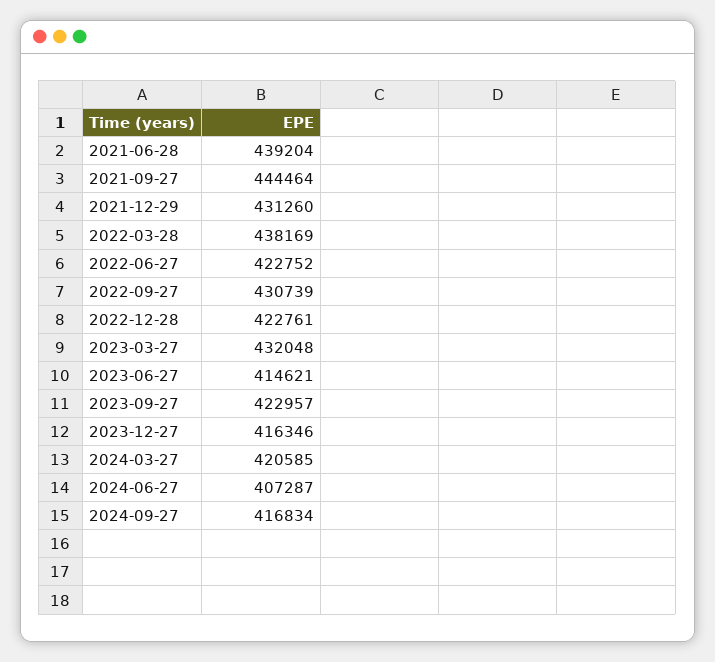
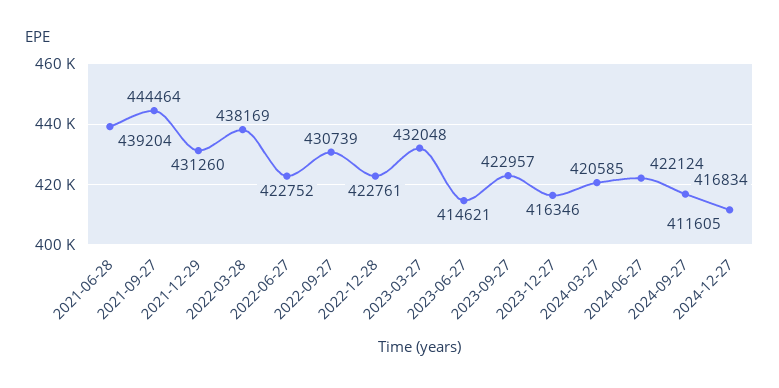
2024-06-27: 407287 -> 422124
2024-12-27: none -> 411605

